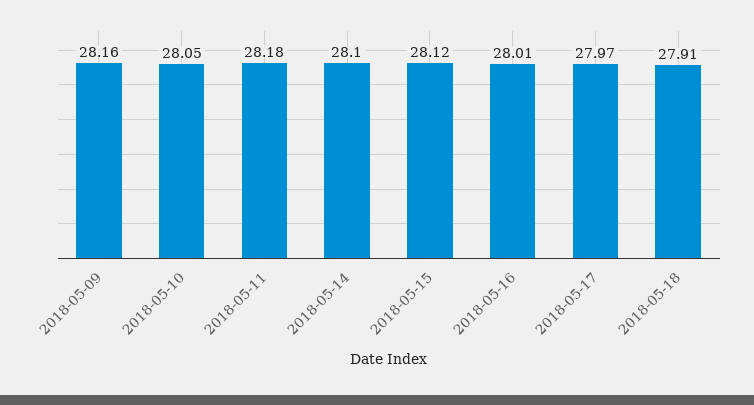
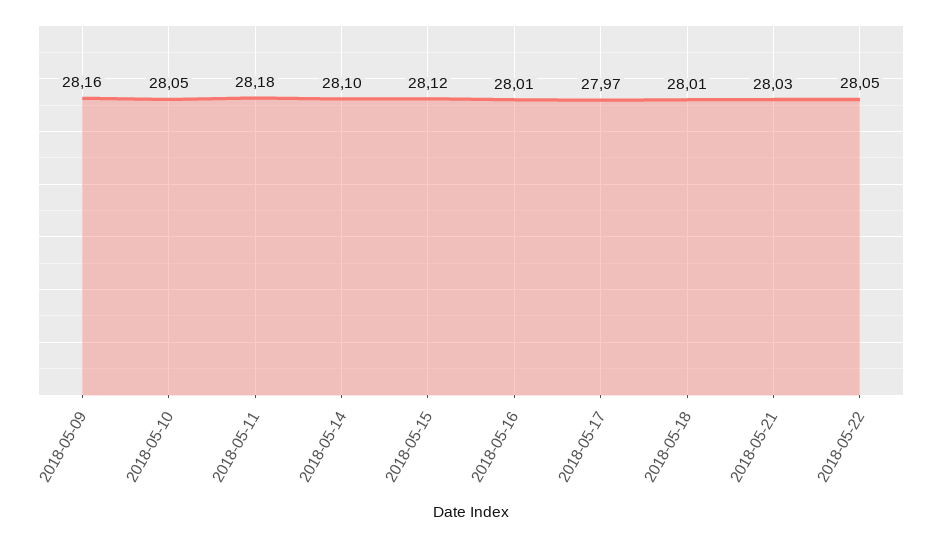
2018-05-18: 27.91 -> 28.01
2018-05-21: none -> 28.03
2018-05-22: none -> 28.05

